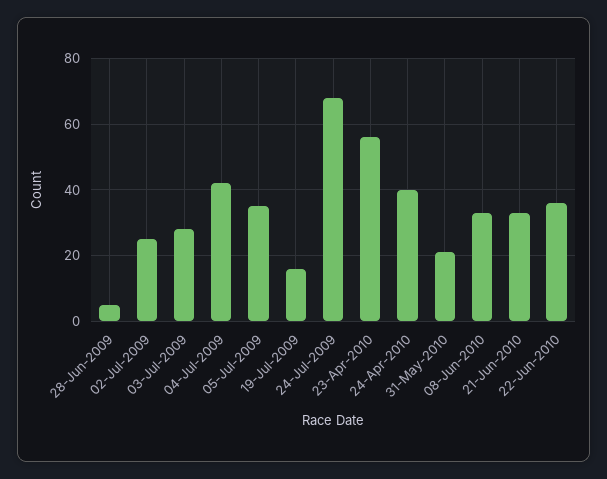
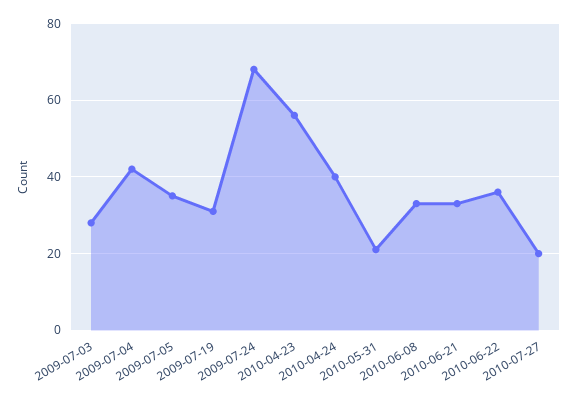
28-Jun-2009: 5 -> none
02-Jul-2009: 25 -> none
19-Jul-2009: 15 -> 30
2010-07-27: none -> 20

